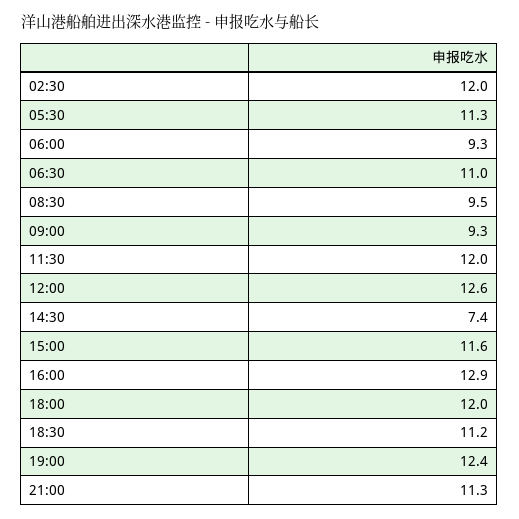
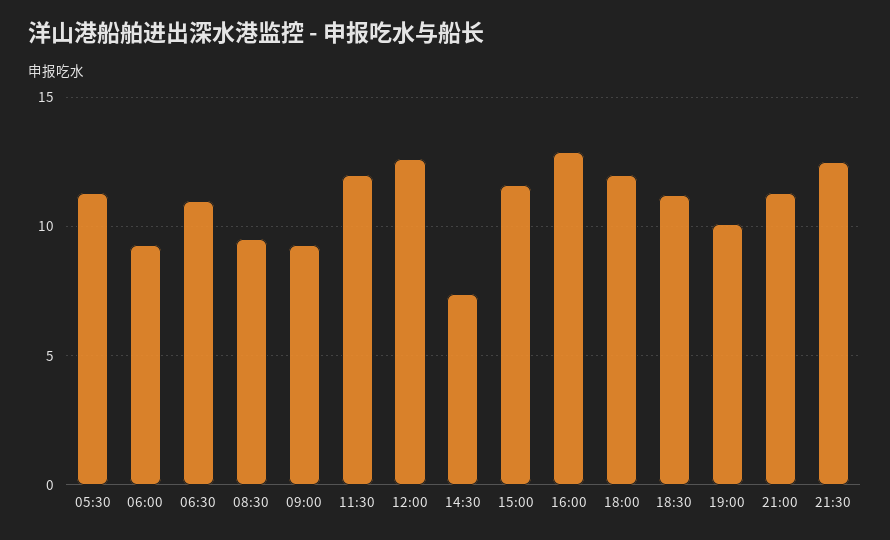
02:30: 12 -> none
19:00: 12.4 -> 10
21:30: none -> 12.5

